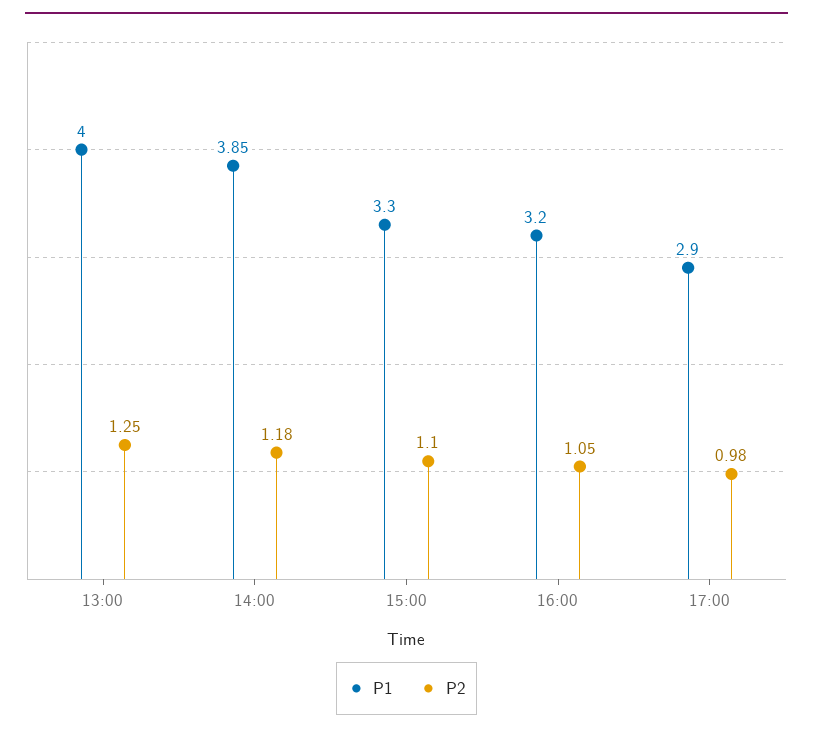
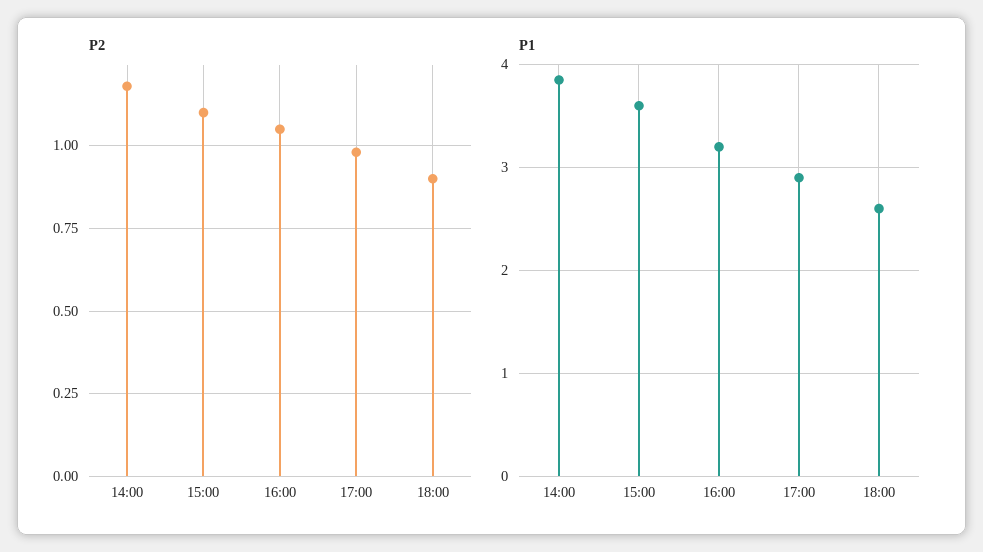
P1, 13:00: 4 -> none
P2, 13:00: 1.25 -> none
P1, 15:00: 3.3 -> 3.6
P2, 18:00: none -> 0.9
P1, 18:00: none -> 2.6

